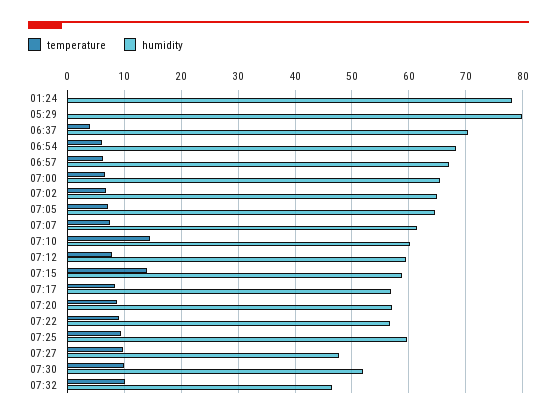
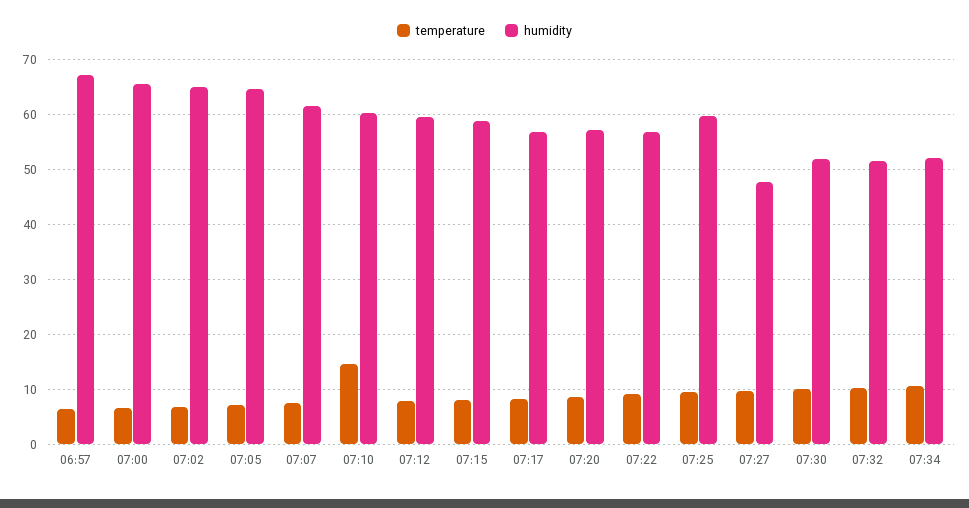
temperature, 01:24: 0 -> none
humidity, 01:24: 78 -> none
temperature, 05:29: 0 -> none
humidity, 05:29: 80 -> none
temperature, 06:37: 4 -> none
humidity, 06:37: 70 -> none
temperature, 06:54: 6 -> none
humidity, 06:54: 68 -> none
temperature, 07:15: 14 -> 8
humidity, 07:32: 46 -> 52
temperature, 07:34: none -> 10
humidity, 07:34: none -> 52

